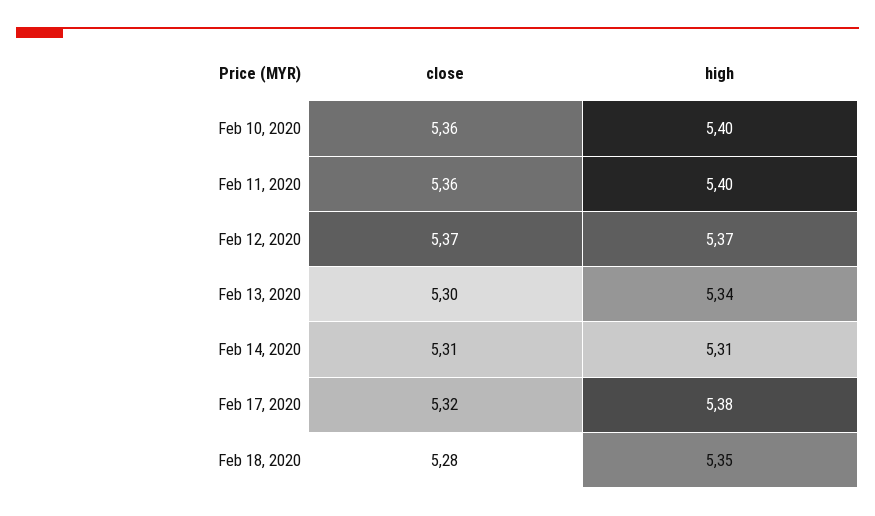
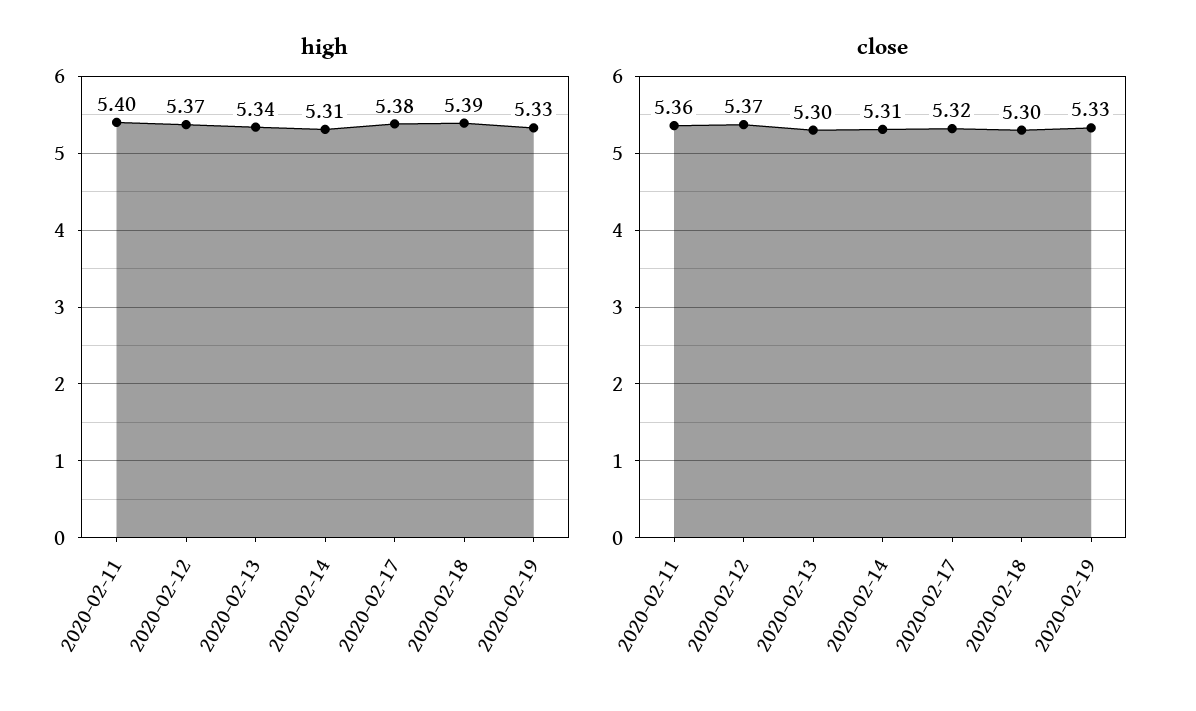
close, Feb 10, 2020: 5.36 -> none
high, Feb 10, 2020: 5.4 -> none
close, Feb 18, 2020: 5.28 -> 5.3
high, Feb 18, 2020: 5.35 -> 5.39
high, 2020-02-19: none -> 5.33
close, 2020-02-19: none -> 5.33

